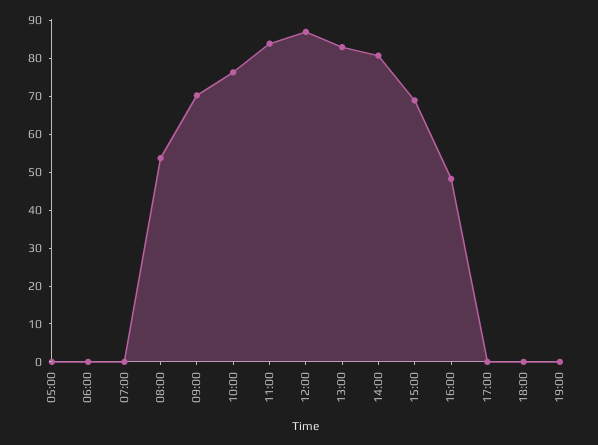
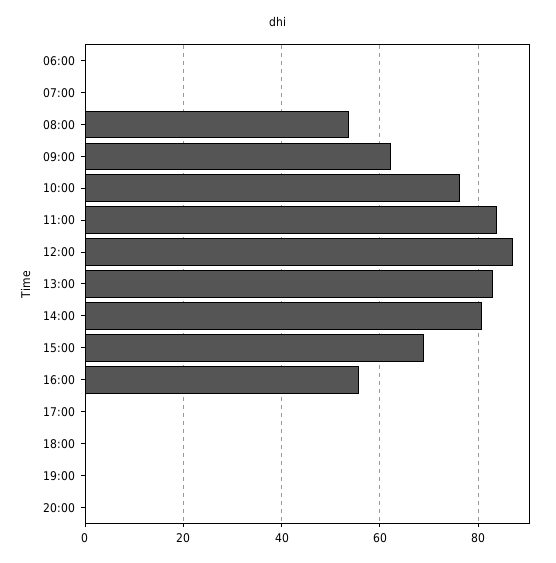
05:00: 0 -> none
09:00: 70 -> 62
16:00: 47.5 -> 56
20:00: none -> 0

